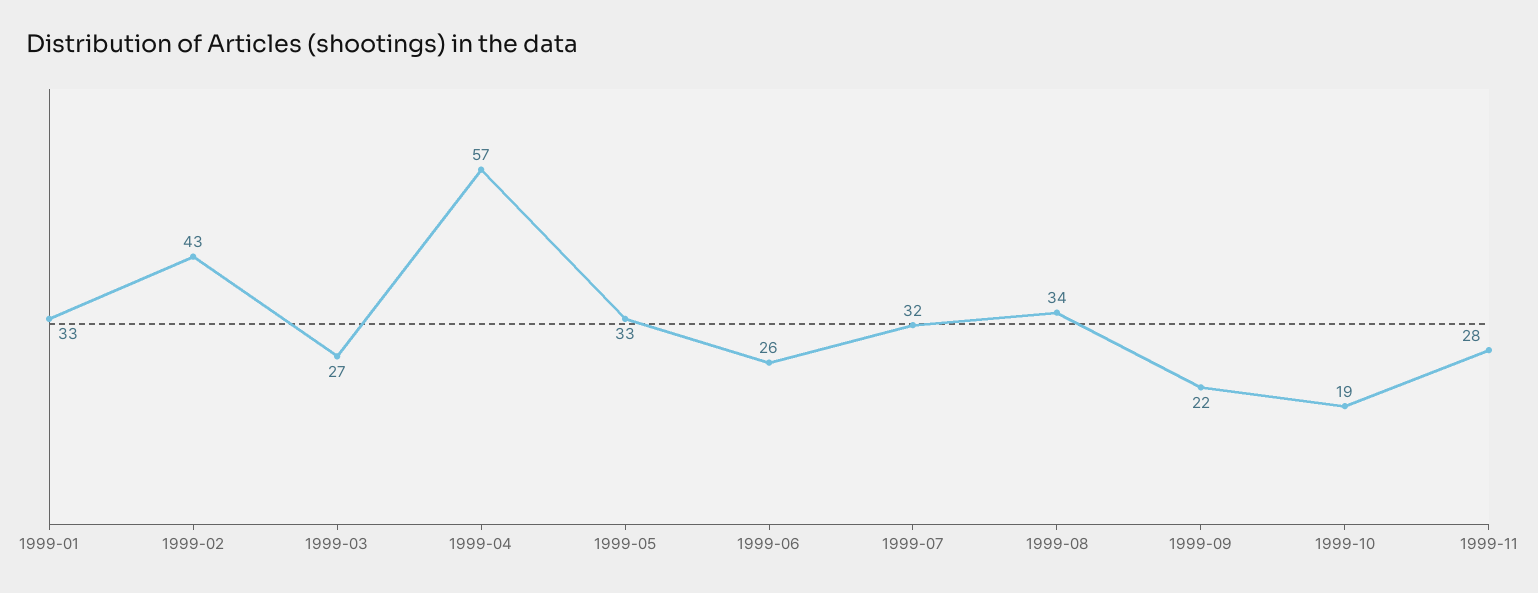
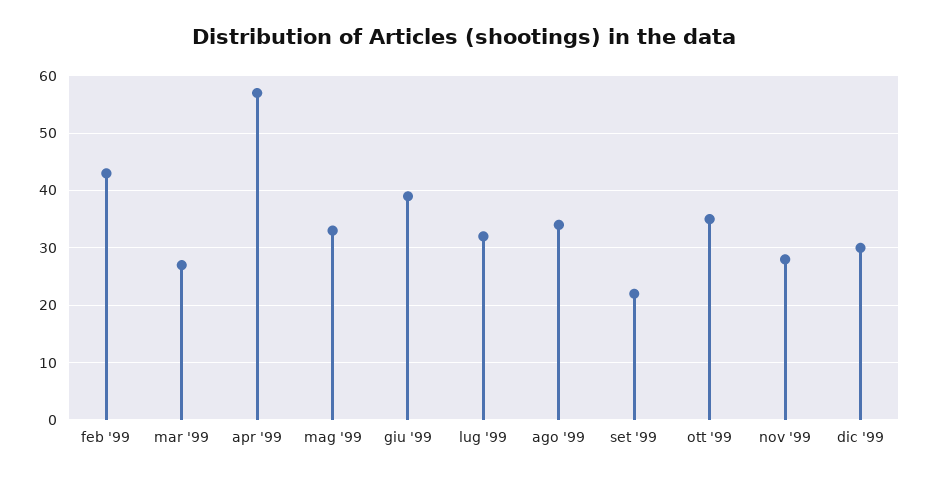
1999-01: 33 -> none
1999-06: 26 -> 40
1999-10: 19 -> 35
dic '99: none -> 30

